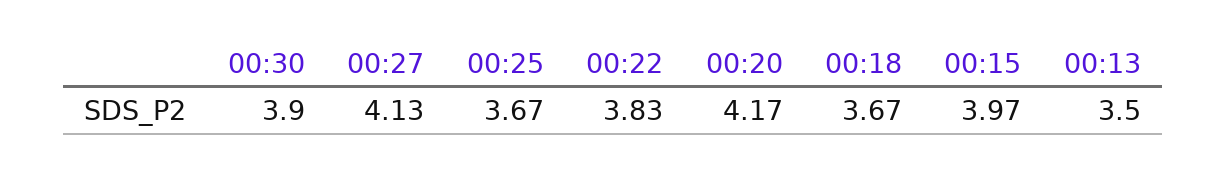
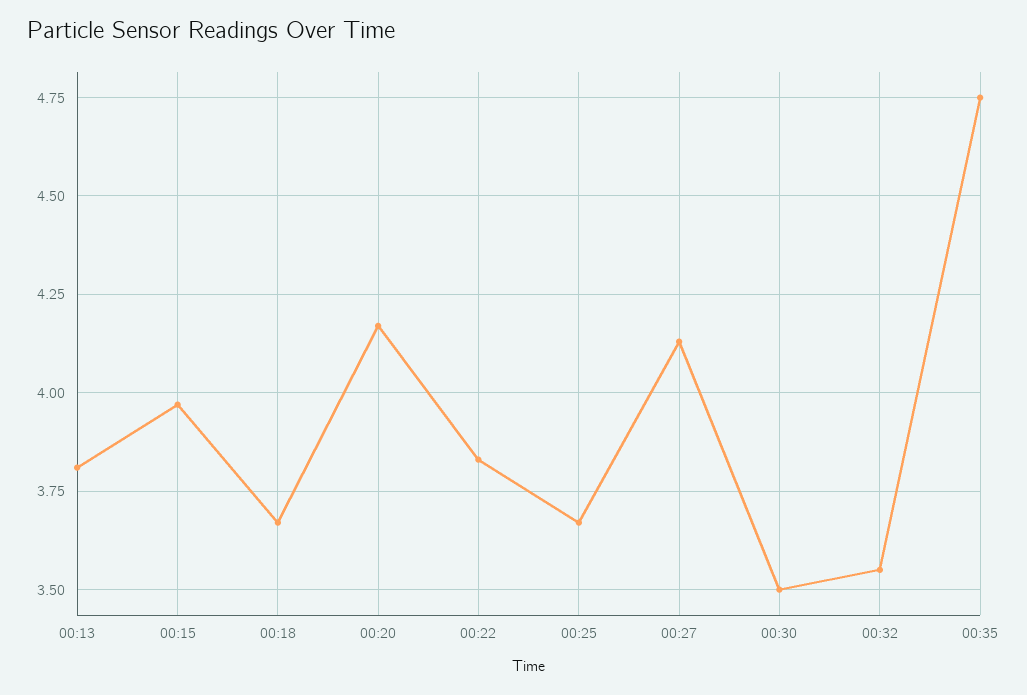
00:30: 3.9 -> 3.5
00:13: 3.5 -> 3.8
00:32: none -> 3.55
00:35: none -> 4.75

